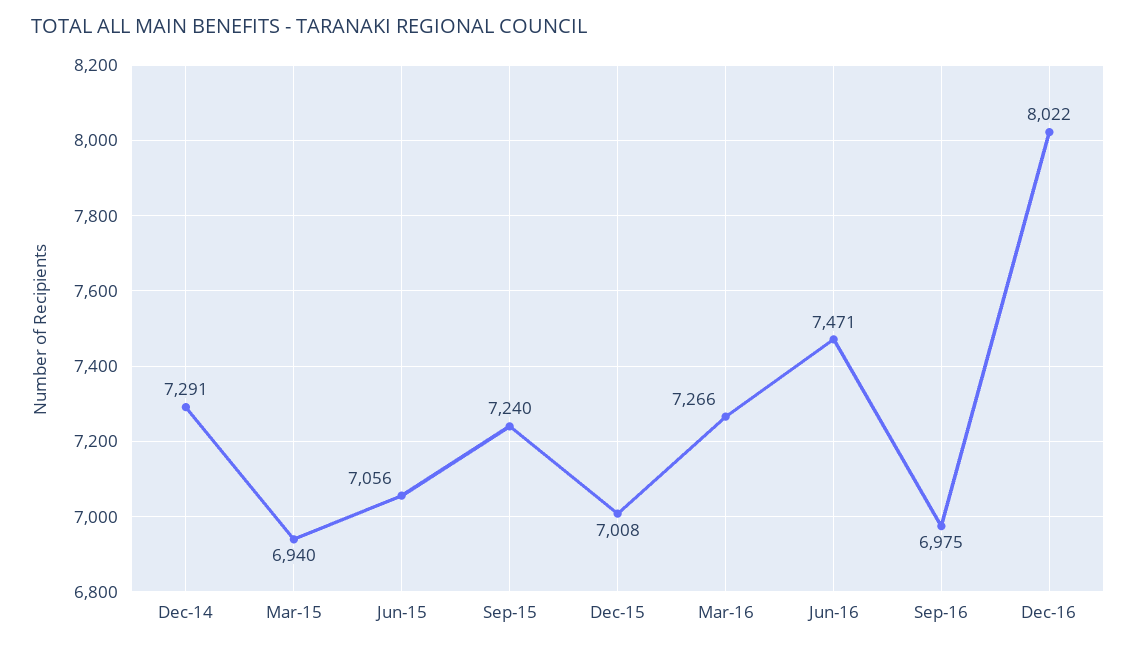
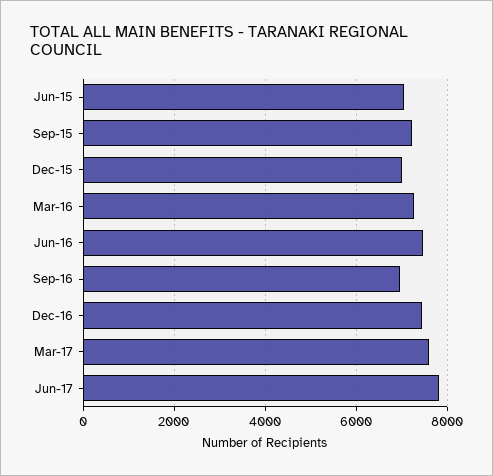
Dec-14: 7291 -> none
Mar-15: 6940 -> none
Dec-16: 8022 -> 7400
Mar-17: none -> 7600
Jun-17: none -> 7800

